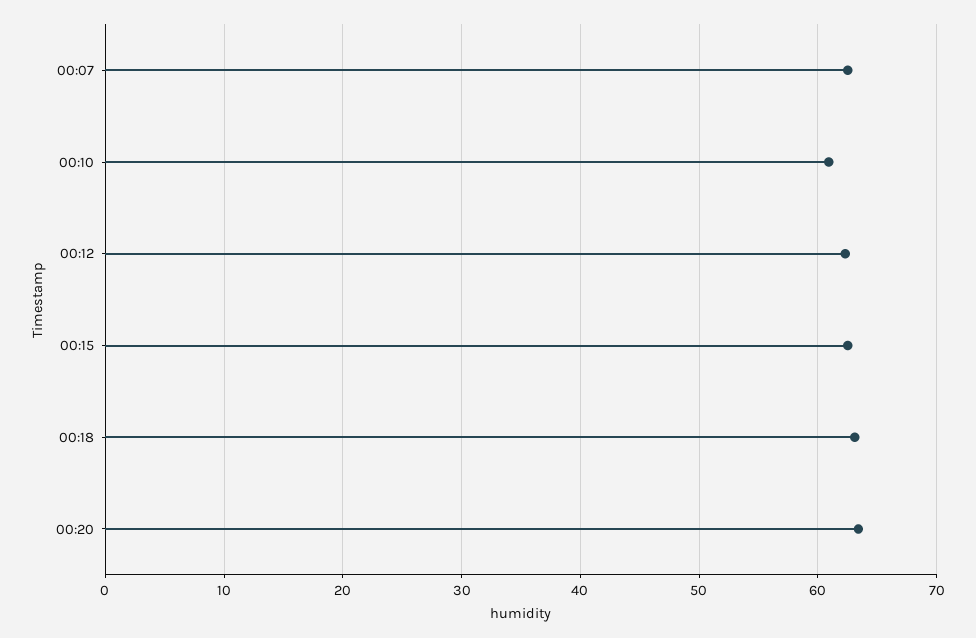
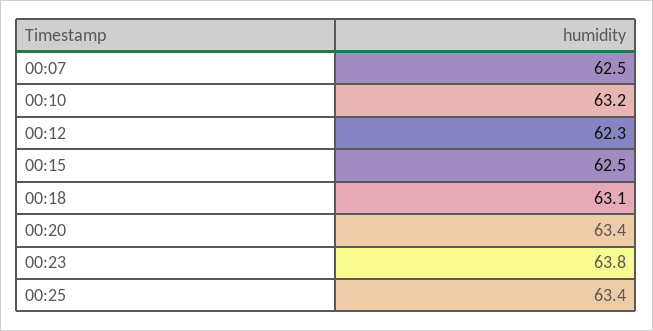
00:10: 61 -> 63.2
00:23: none -> 63.8
00:25: none -> 63.4

